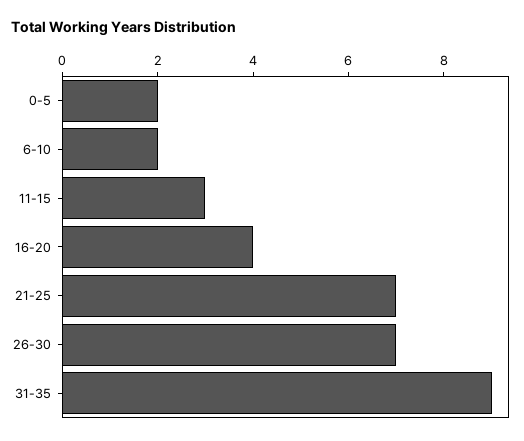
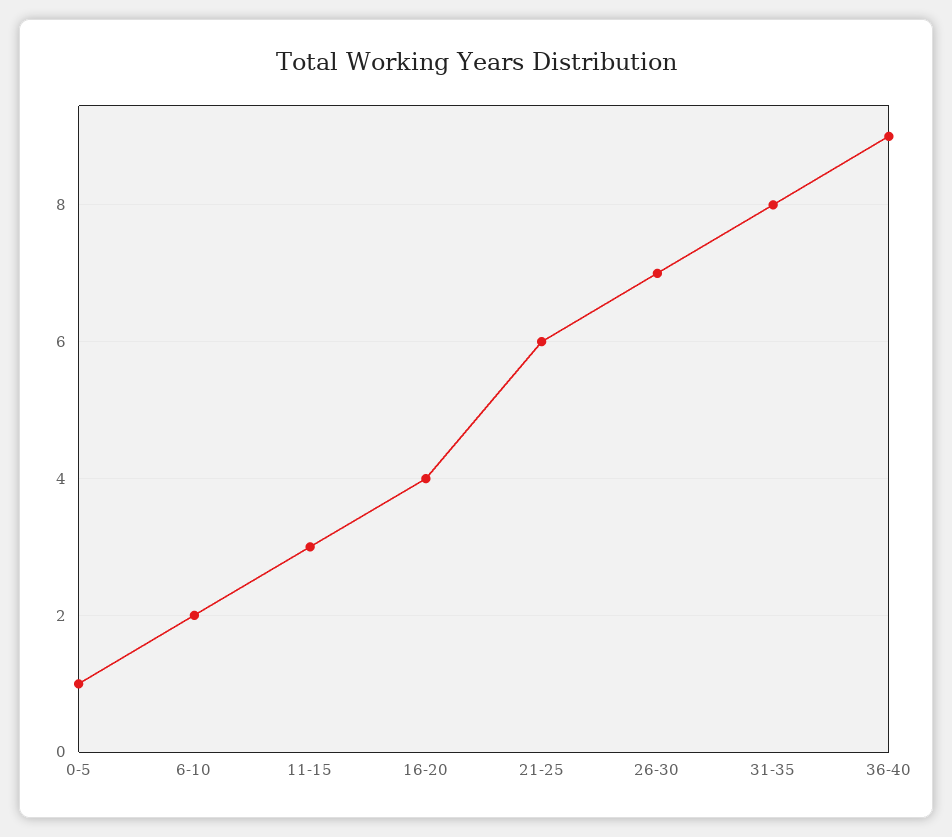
0-5: 2 -> 1
21-25: 7 -> 6
31-35: 9 -> 8
36-40: none -> 9

